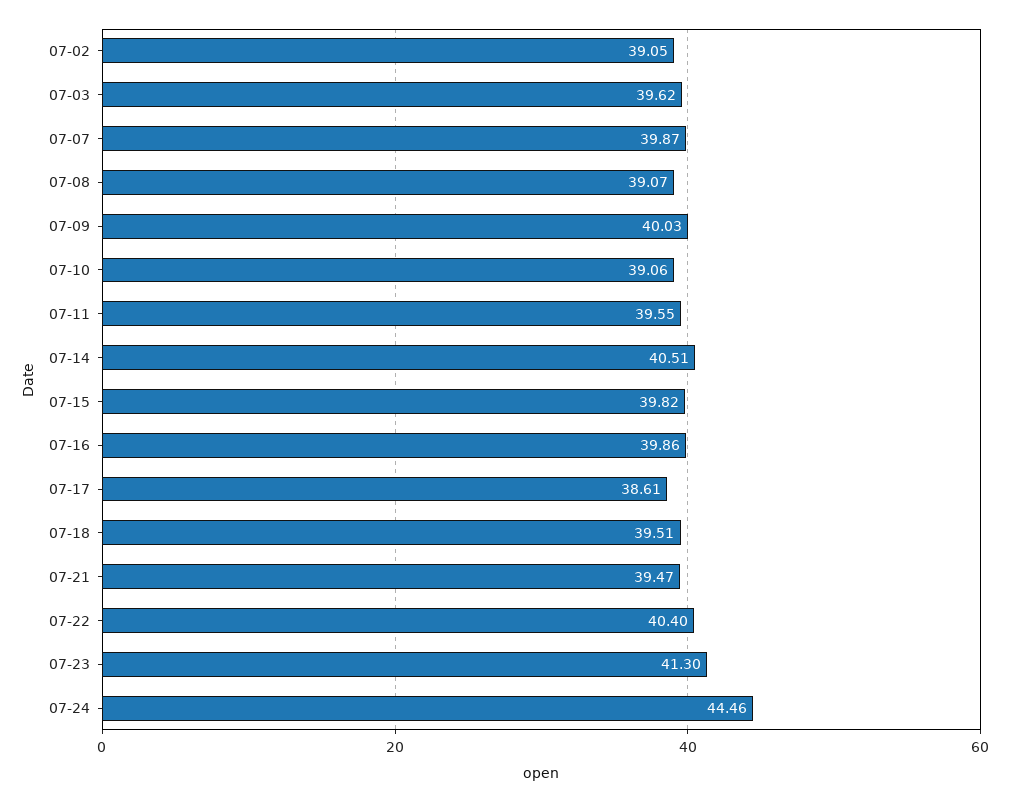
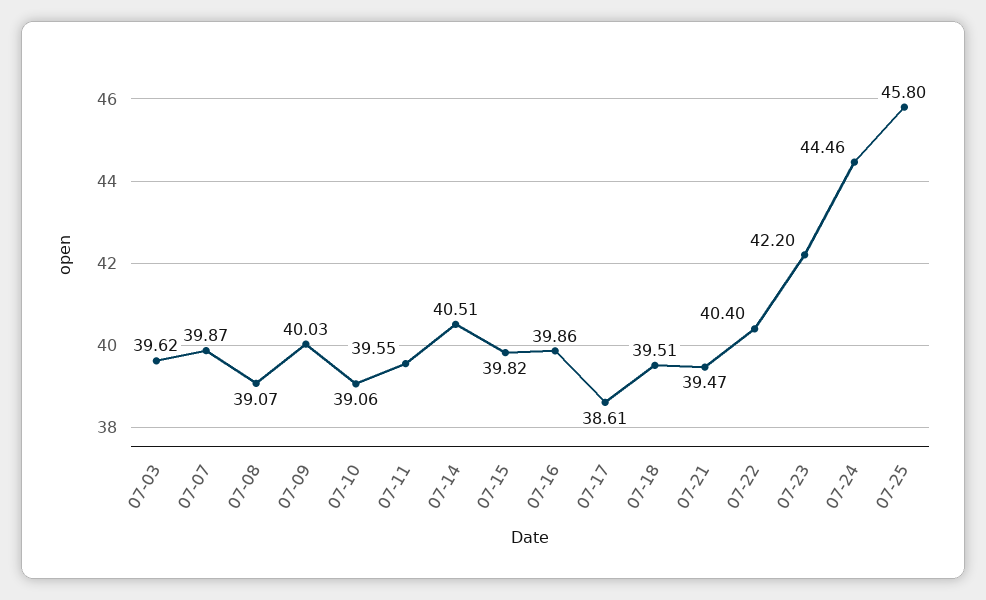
07-02: 39.05 -> none
07-23: 41.3 -> 42.2
07-25: none -> 45.8

